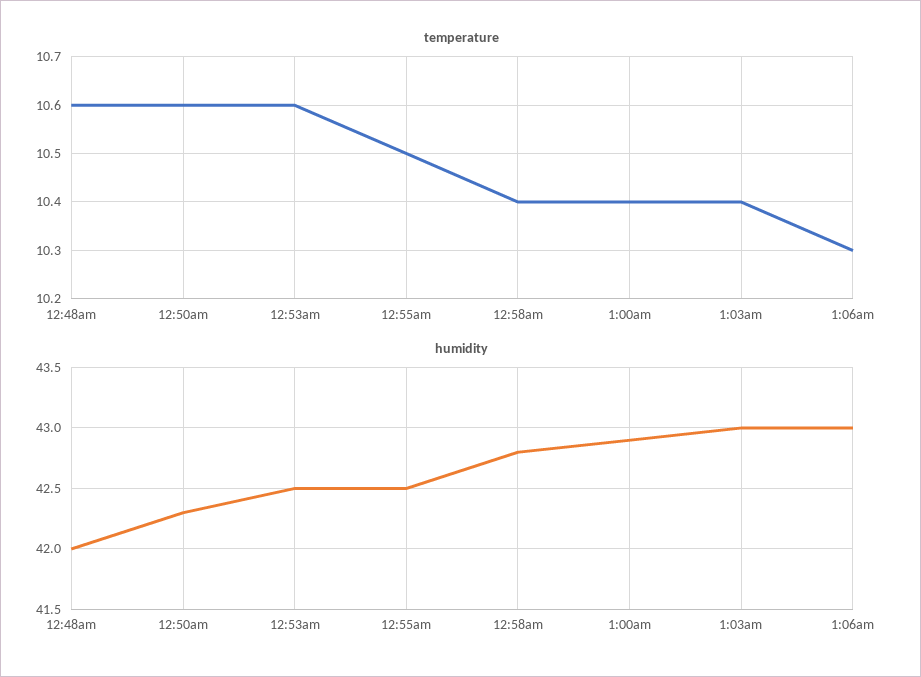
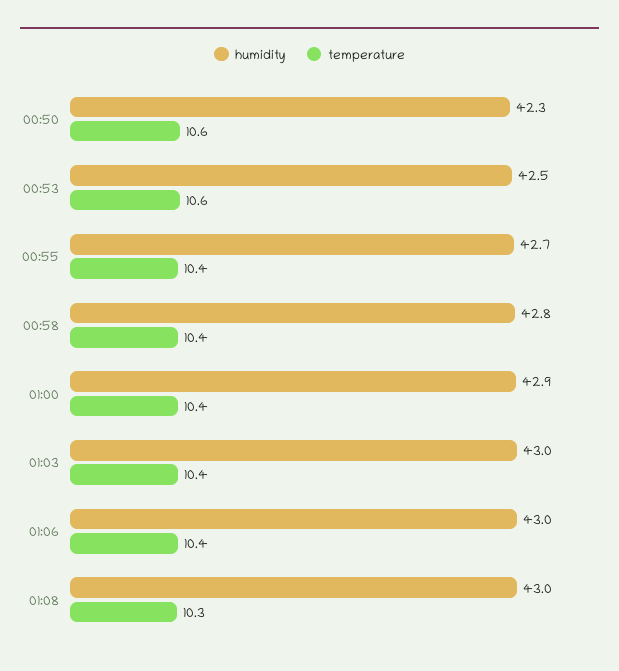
temperature, 12:48am: 10.6 -> none
temperature, 12:55am: 10.5 -> 10.4
temperature, 1:06am: 10.3 -> 10.4
humidity, 12:48am: 42 -> none
humidity, 12:55am: 42.5 -> 42.7
humidity, 01:08: none -> 43
temperature, 01:08: none -> 10.3

